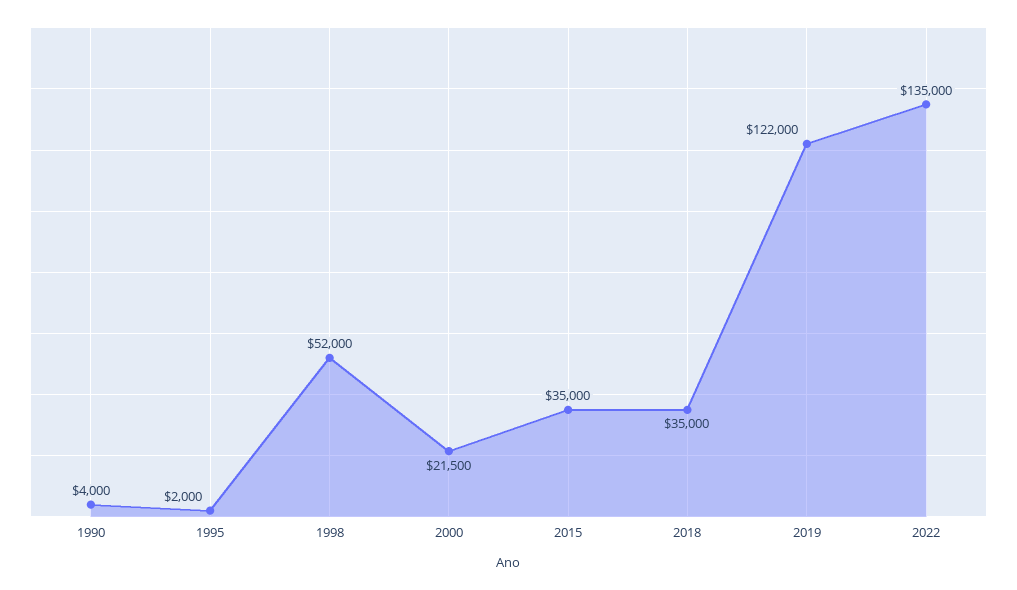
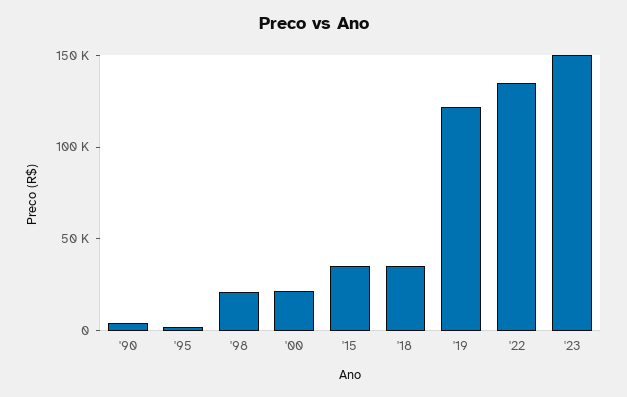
1998: 52000 -> 20000
'23: none -> 150000

